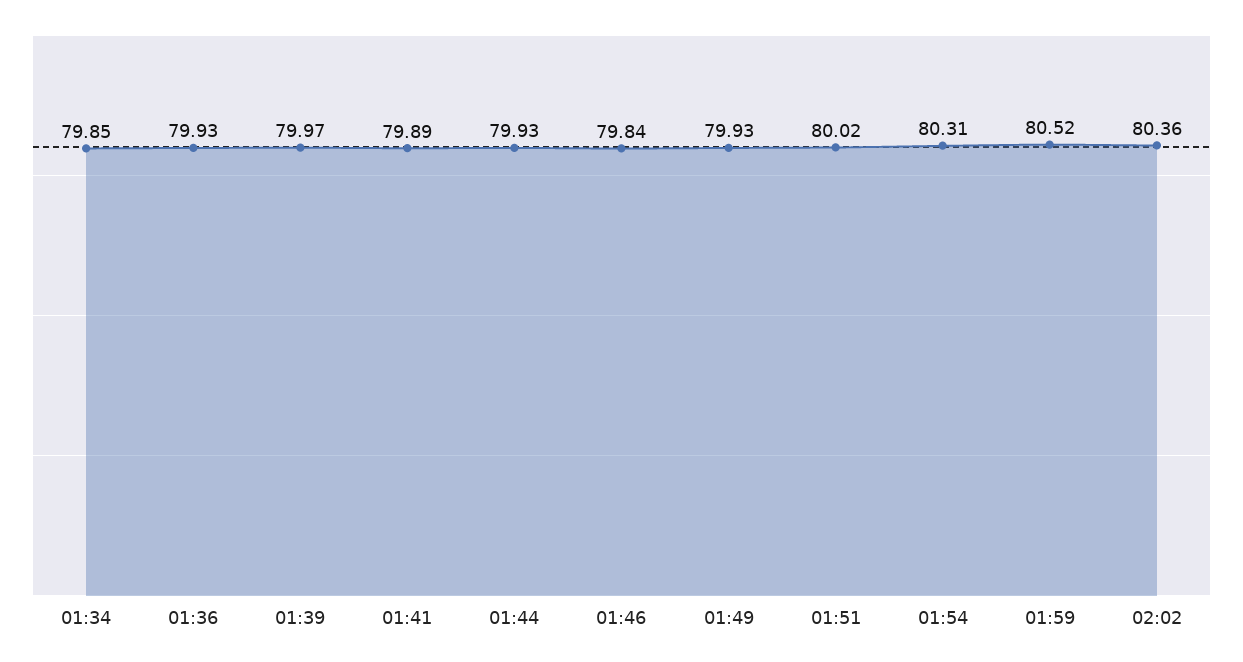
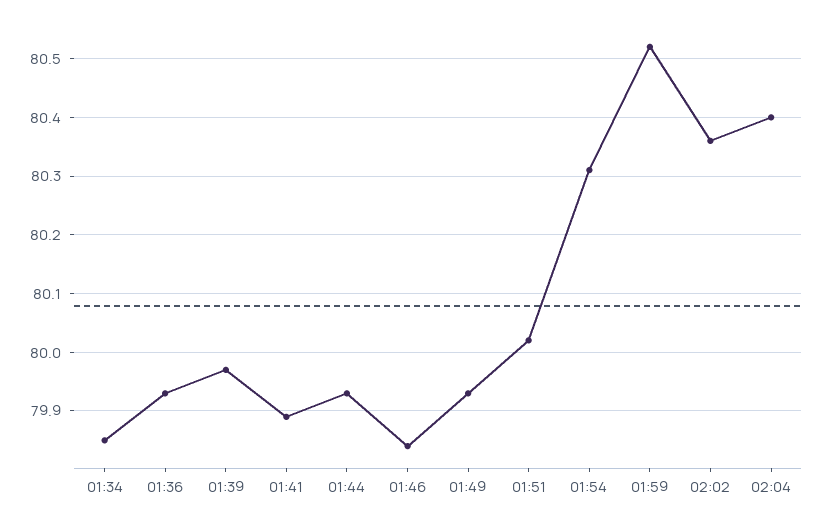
02:04: none -> 80.4

